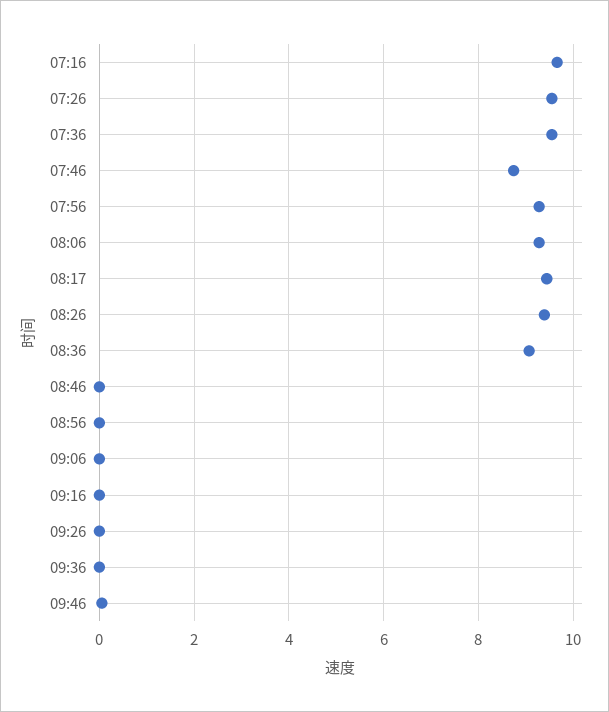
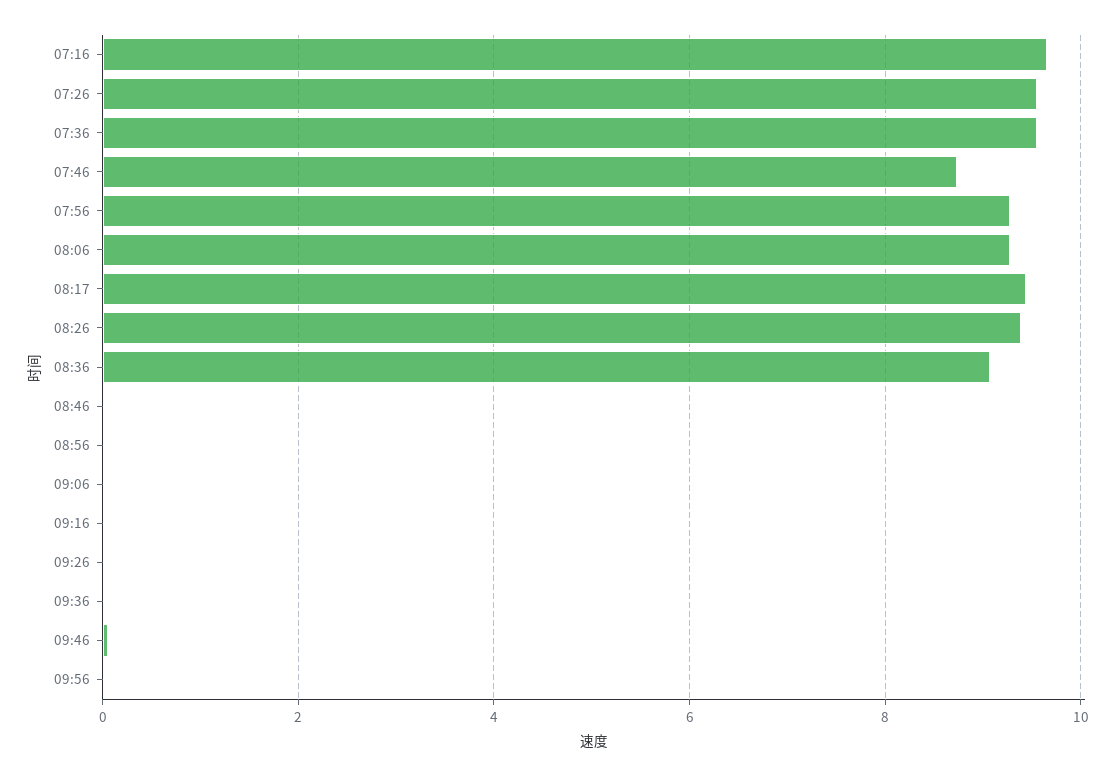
09:56: none -> 0

